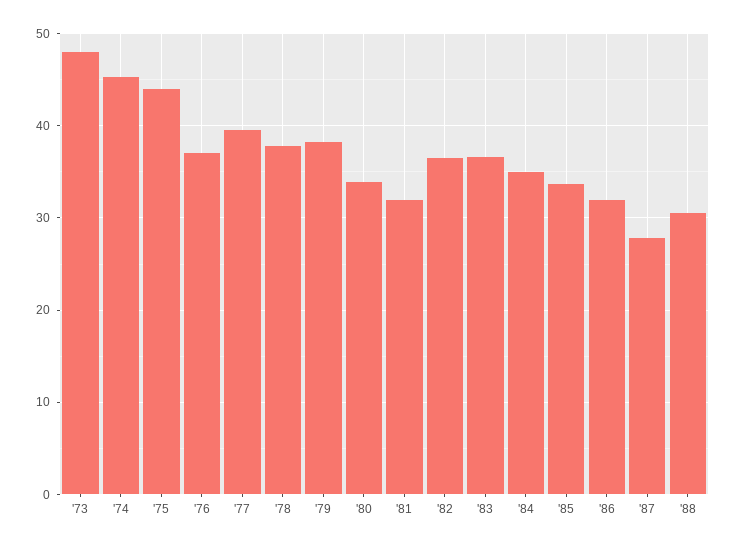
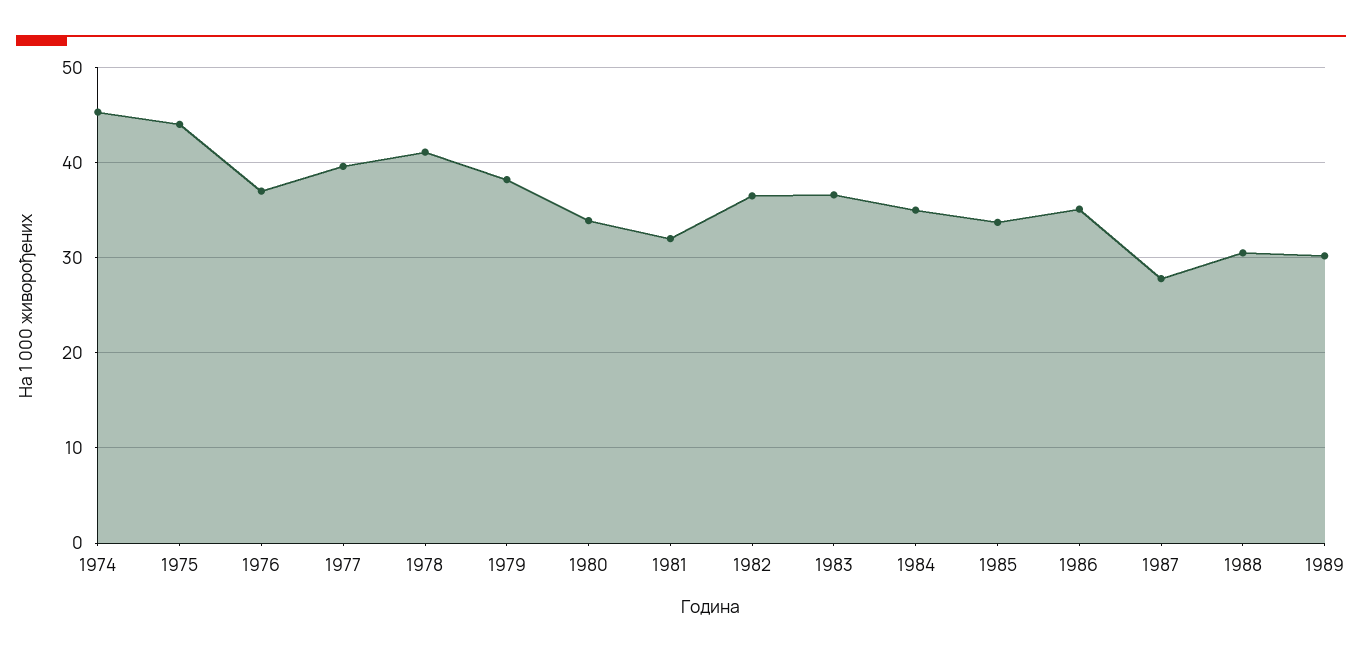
'73: 48 -> none
'78: 38 -> 41
'86: 32 -> 35
1989: none -> 30

